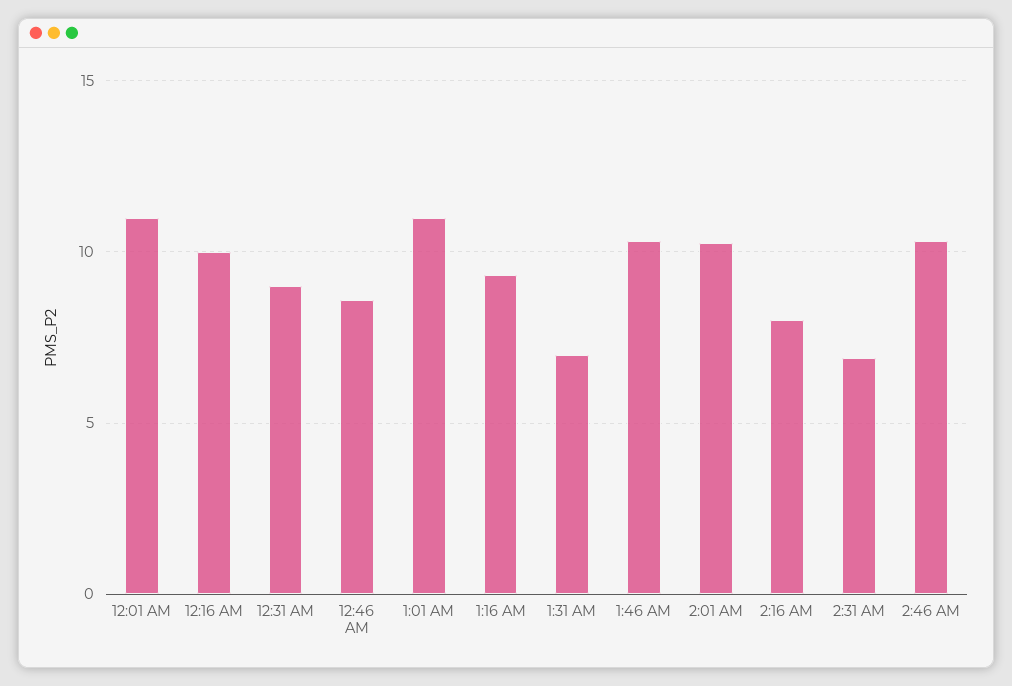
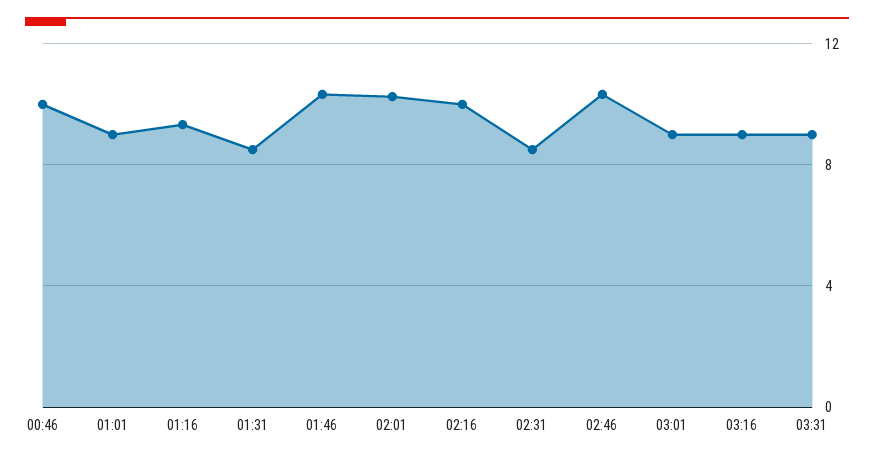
12:01 AM: 11 -> none
12:16 AM: 10 -> none
12:31 AM: 9 -> none
12:46 AM: 8.5 -> 10
1:01 AM: 11 -> 9
1:31 AM: 7 -> 8.5
2:16 AM: 8 -> 10
2:31 AM: 7 -> 8.5
03:01: none -> 9
03:16: none -> 9
03:31: none -> 9

